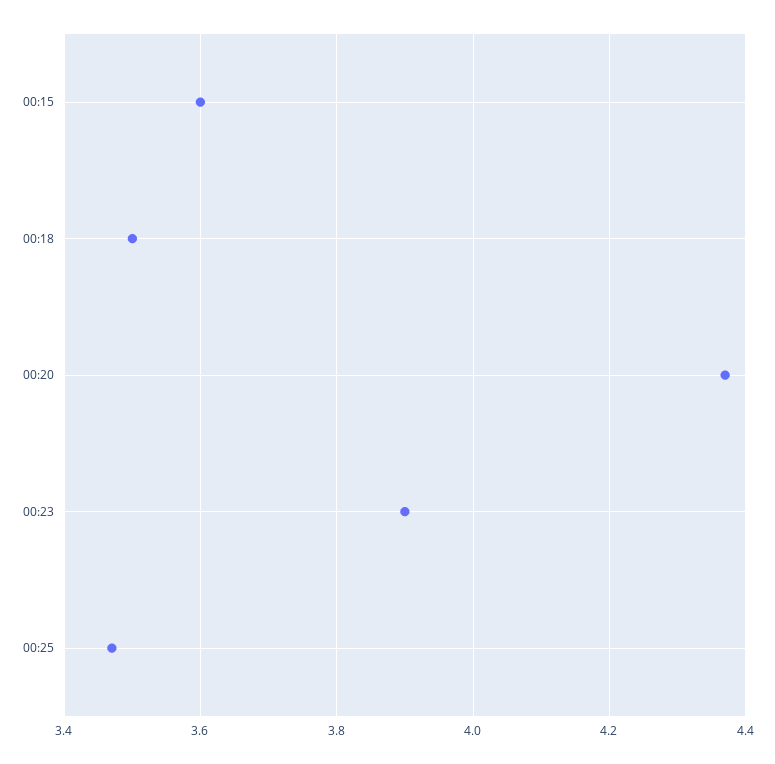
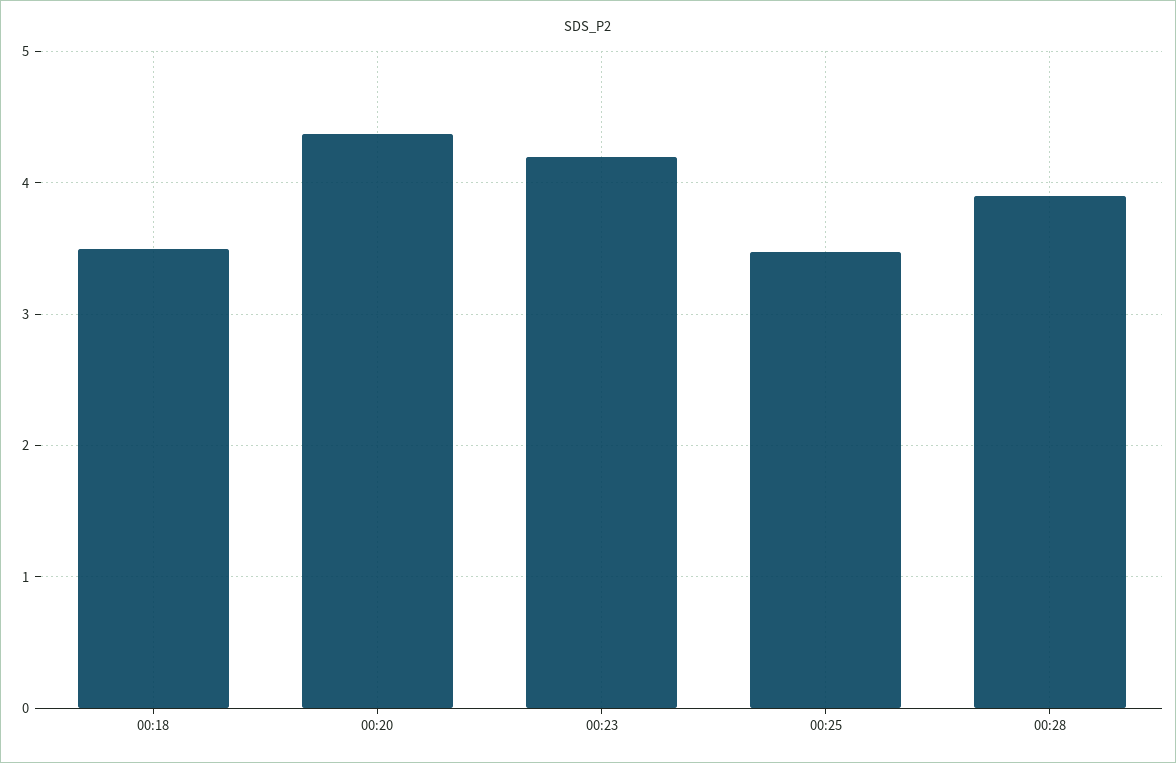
00:15: 3.6 -> none
00:23: 3.9 -> 4.2
00:28: none -> 3.9

